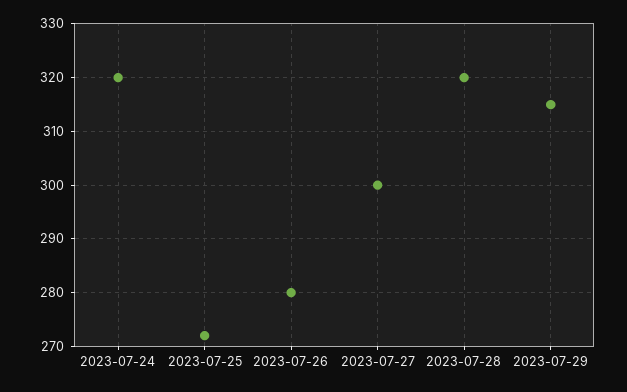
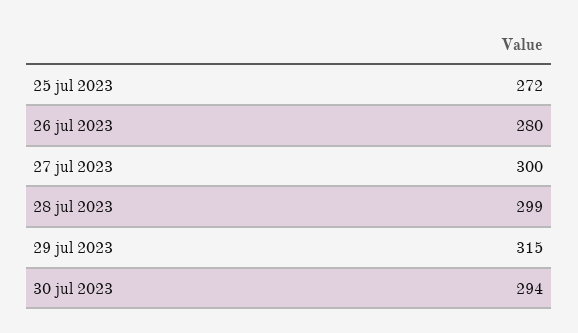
2023-07-24: 320 -> none
2023-07-28: 320 -> 299
30 jul 2023: none -> 294

